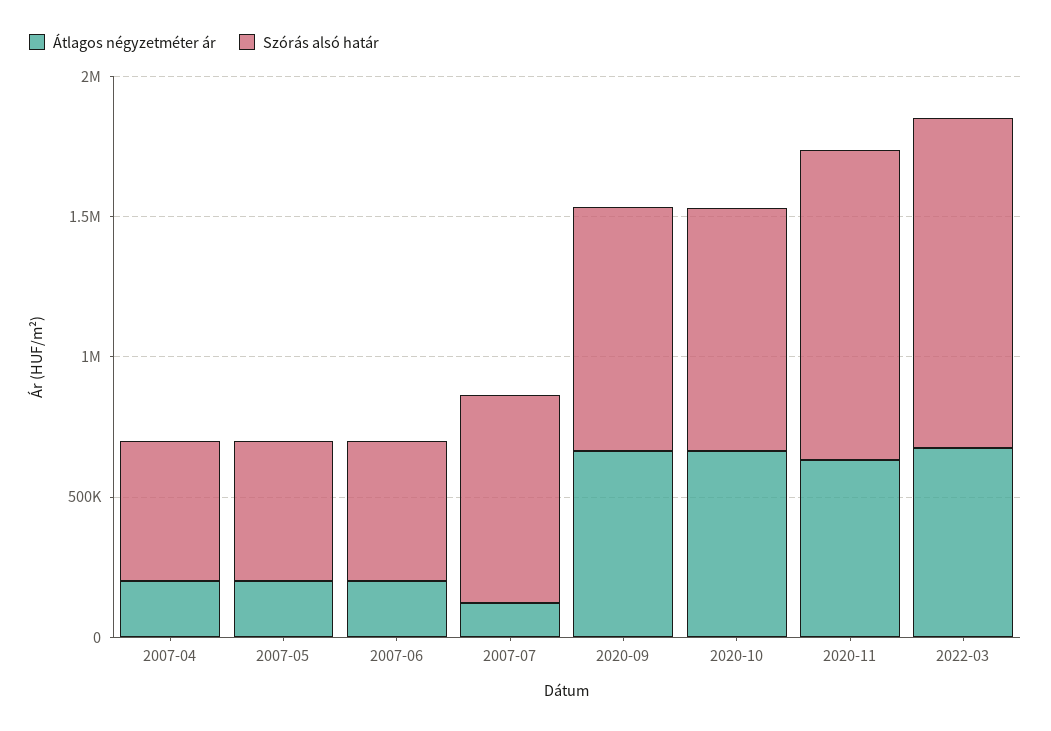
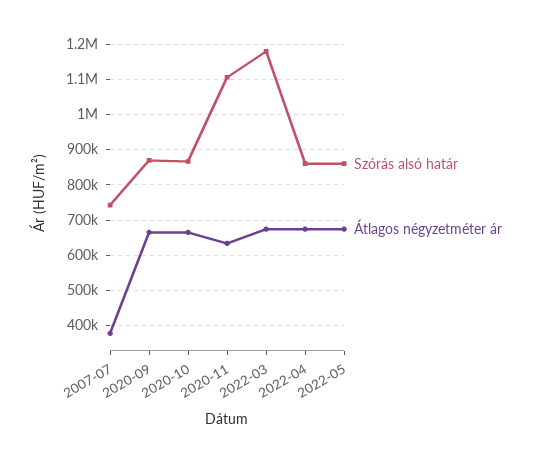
Átlagos négyzetméter ár, 2007-04: 200000 -> none
Szórás alsó határ, 2007-04: 500000 -> none
Átlagos négyzetméter ár, 2007-05: 200000 -> none
Szórás alsó határ, 2007-05: 500000 -> none
Átlagos négyzetméter ár, 2007-06: 200000 -> none
Szórás alsó határ, 2007-06: 500000 -> none
Átlagos négyzetméter ár, 2007-07: 100000 -> 380000
Szórás alsó határ, 2022-04: none -> 860000
Átlagos négyzetméter ár, 2022-04: none -> 680000
Szórás alsó határ, 2022-05: none -> 860000
Átlagos négyzetméter ár, 2022-05: none -> 680000

